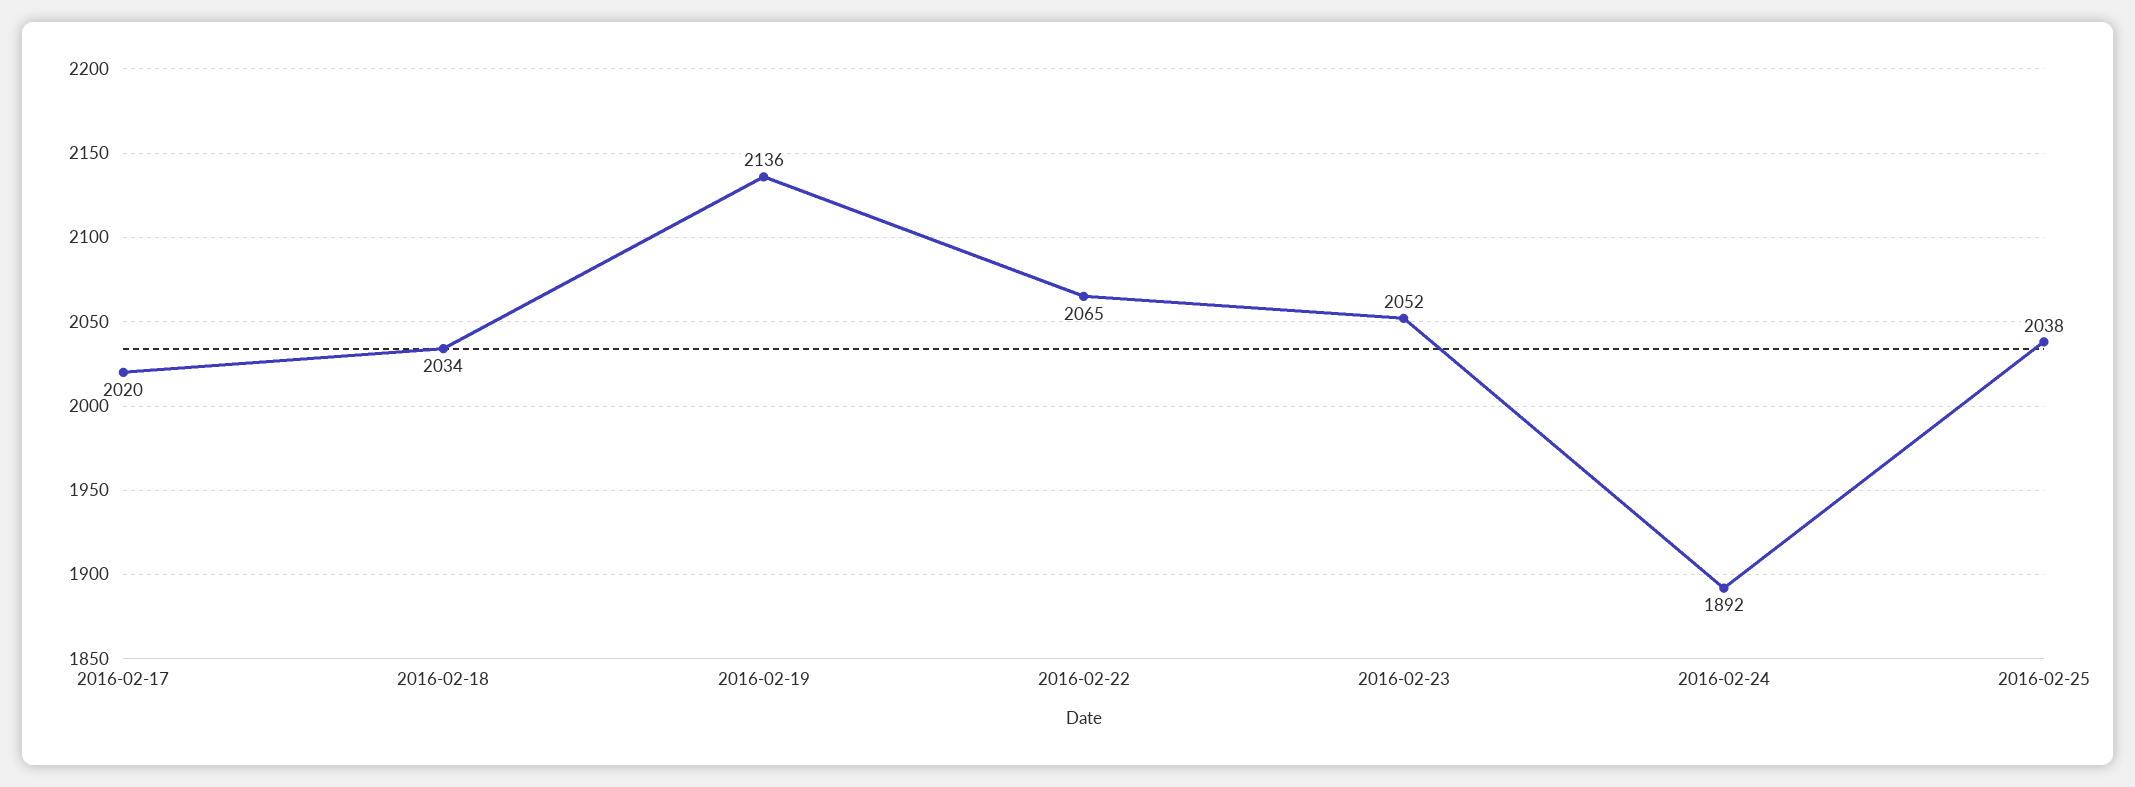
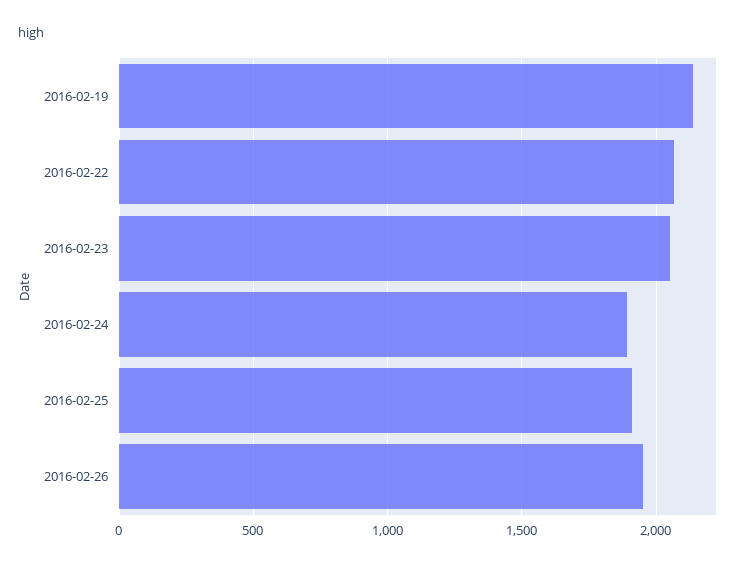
2016-02-17: 2020 -> none
2016-02-18: 2034 -> none
2016-02-25: 2038 -> 1900
2016-02-26: none -> 1950

